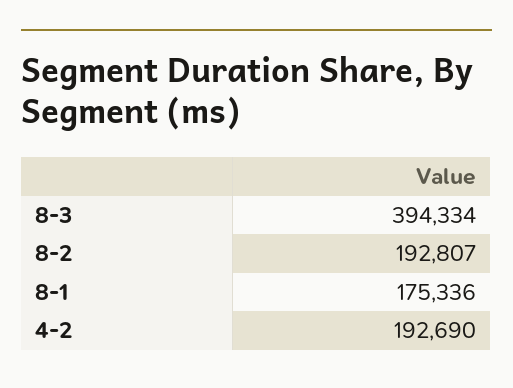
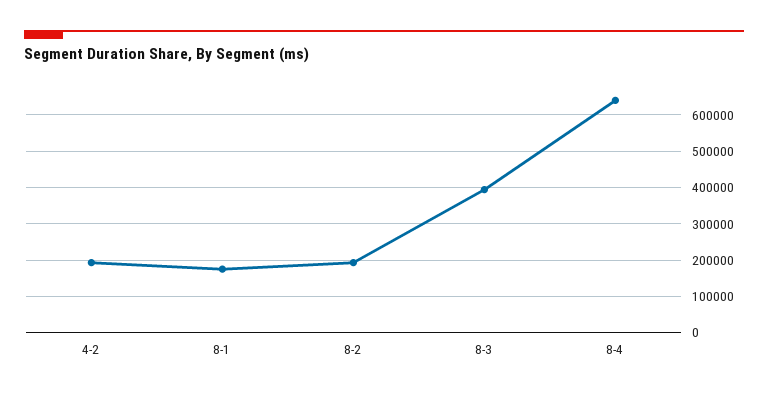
8-4: none -> 640000

